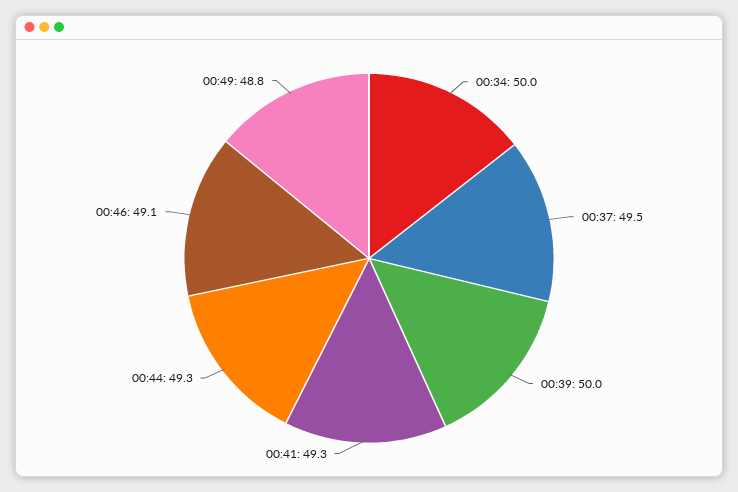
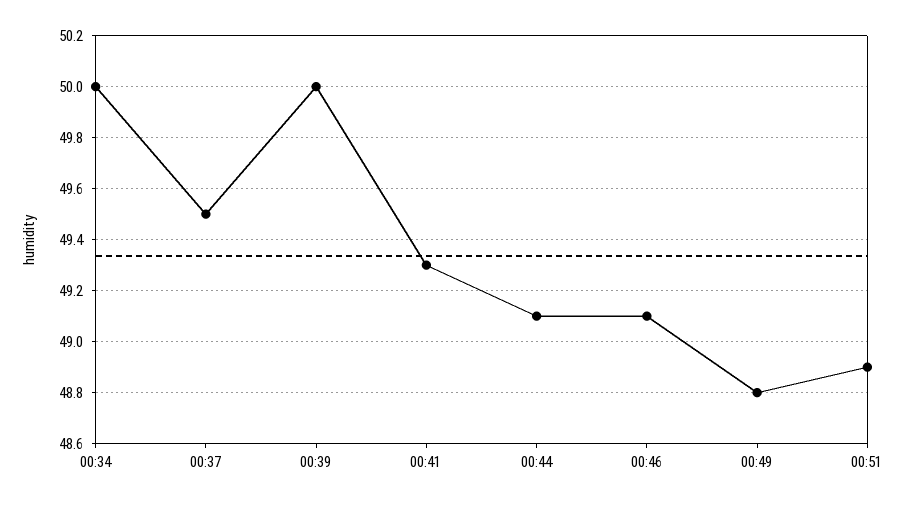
00:44: 49.3 -> 49.1
00:51: none -> 48.9

